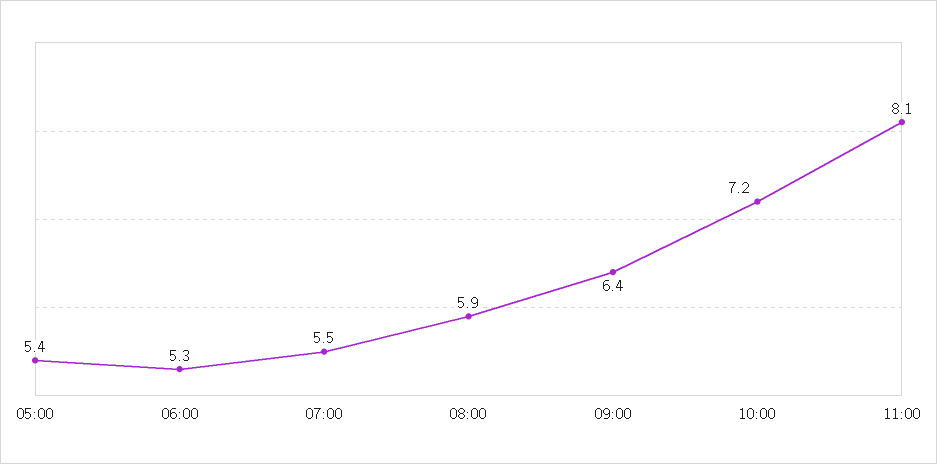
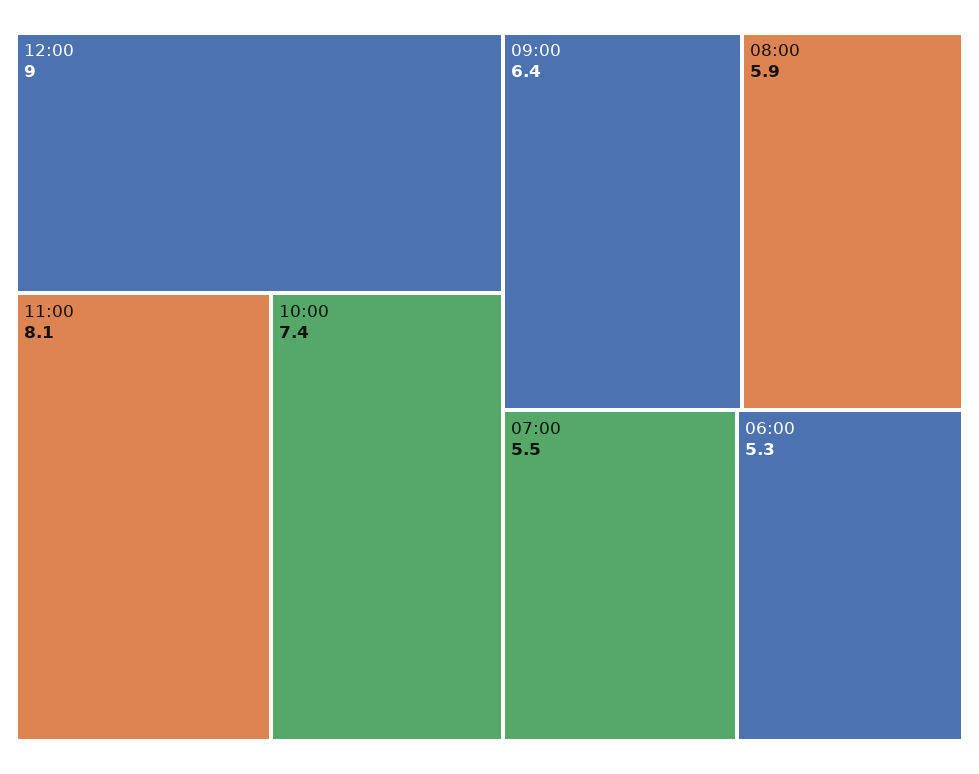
05:00: 5.4 -> none
10:00: 7.2 -> 7.4
12:00: none -> 9

